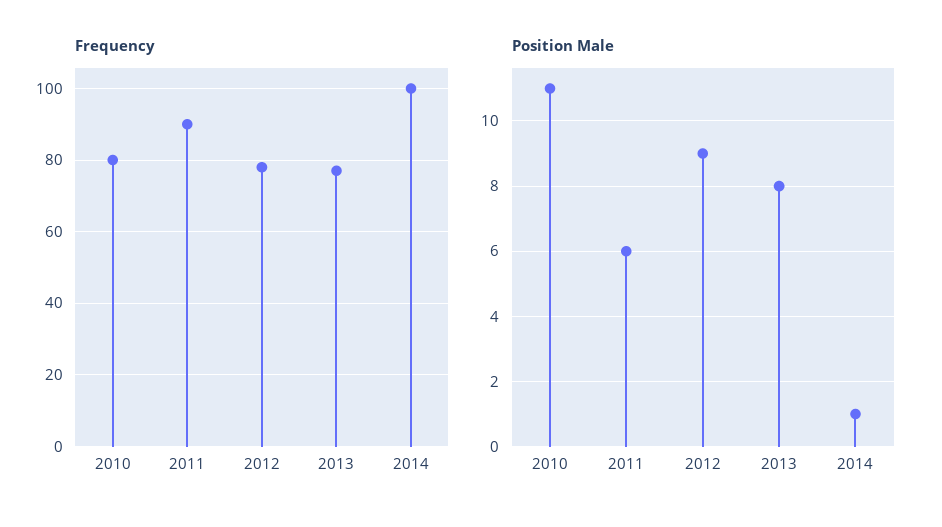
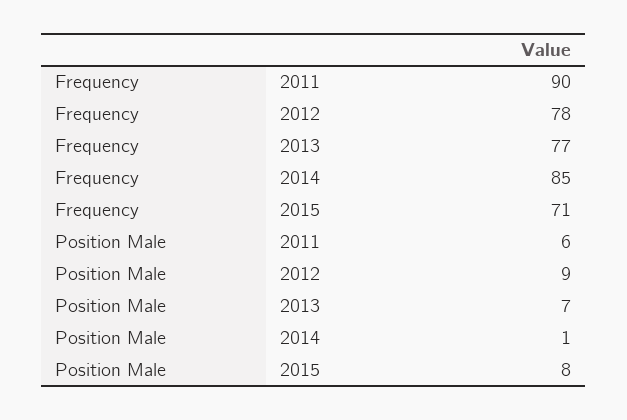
Frequency, 2010: 80 -> none
Frequency, 2014: 100 -> 85
Position Male, 2010: 11 -> none
Position Male, 2013: 8 -> 7
Frequency, 2015: none -> 71
Position Male, 2015: none -> 8

